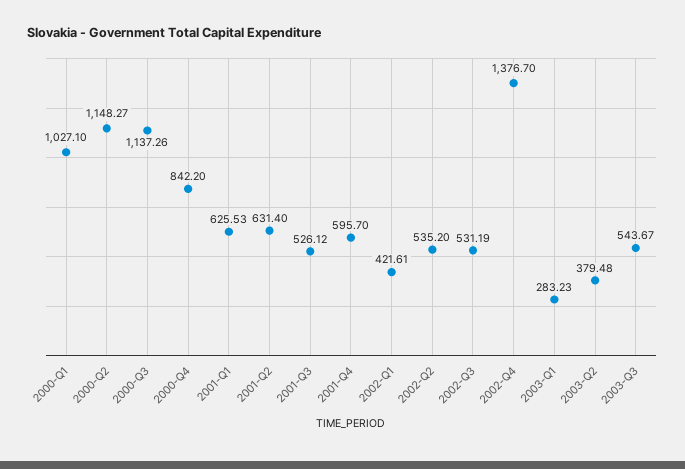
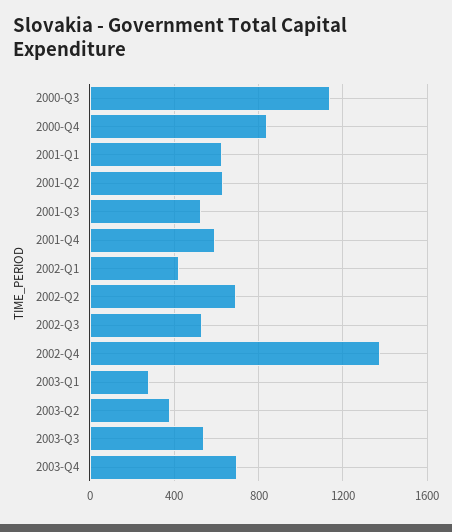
2000-Q1: 1027.1 -> none
2000-Q2: 1148.27 -> none
2002-Q2: 535.2 -> 700
2003-Q4: none -> 700

